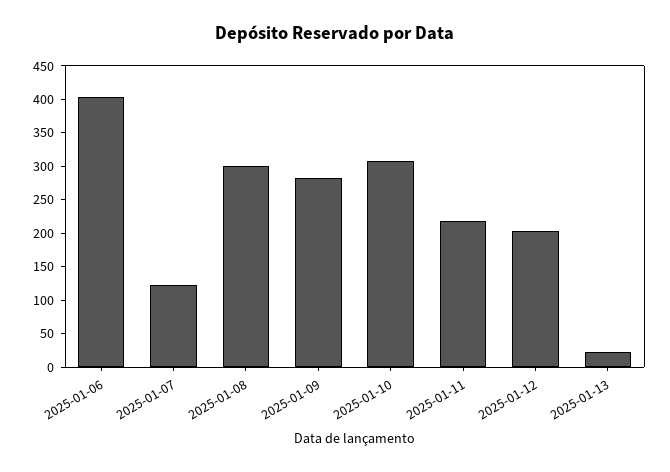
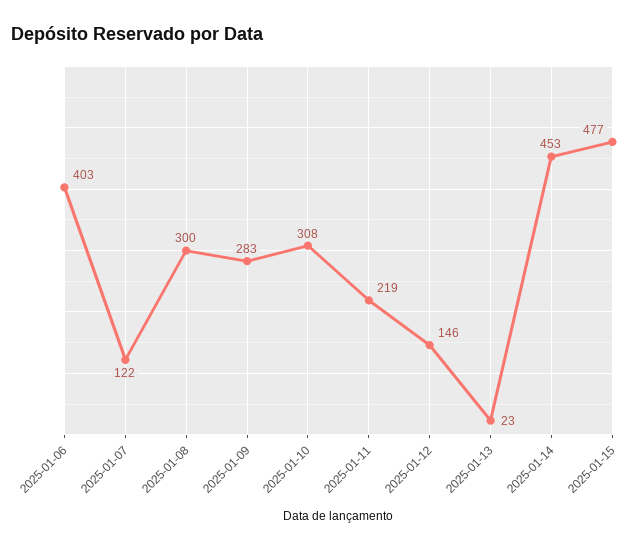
2025-01-12: 200 -> 146
2025-01-14: none -> 453
2025-01-15: none -> 477

